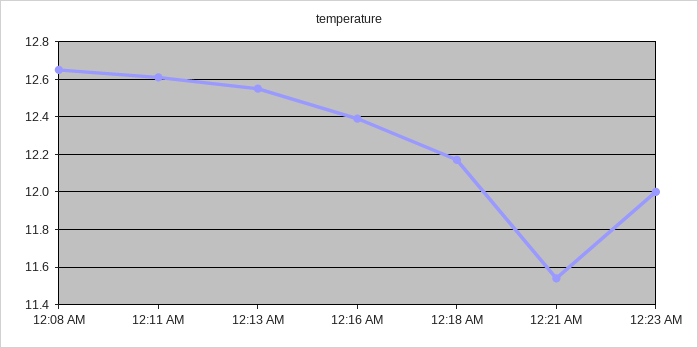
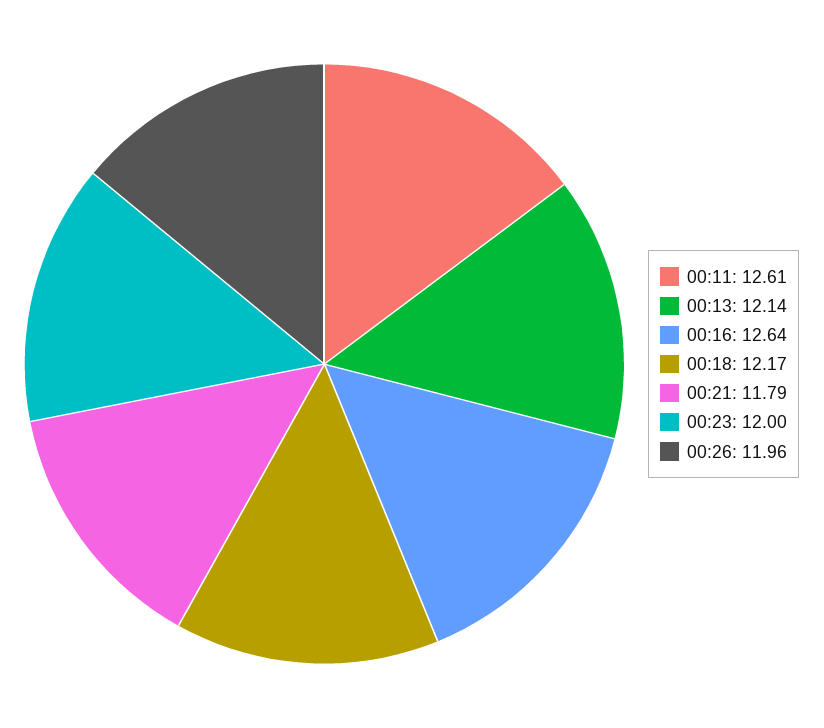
12:08 AM: 12.65 -> none
12:13 AM: 12.55 -> 12.14
12:16 AM: 12.4 -> 12.64
12:21 AM: 11.55 -> 11.79
00:26: none -> 11.96

